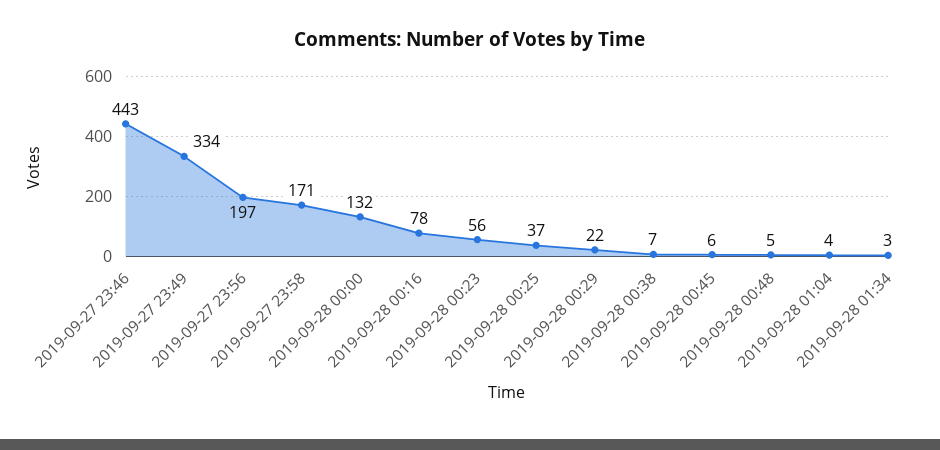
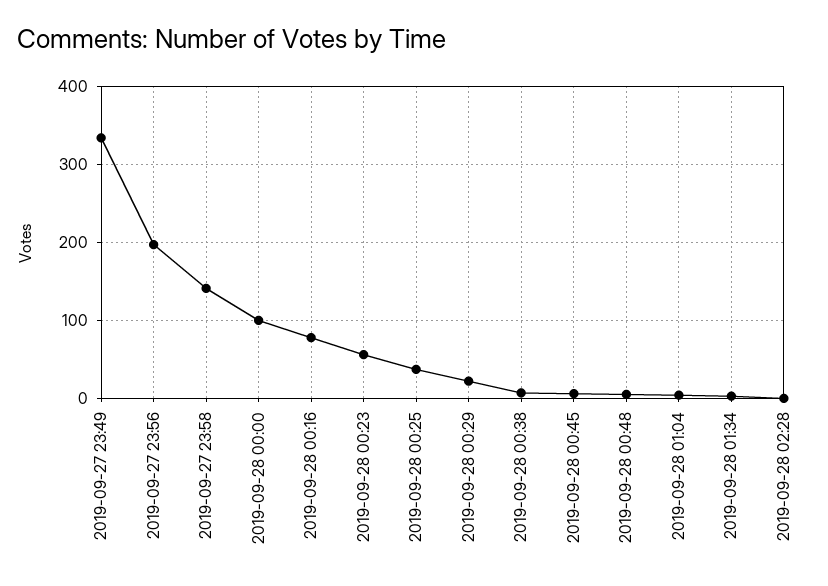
2019-09-27 23:46: 443 -> none
2019-09-27 23:58: 171 -> 140
2019-09-28 00:00: 132 -> 100
2019-09-28 02:28: none -> 0

